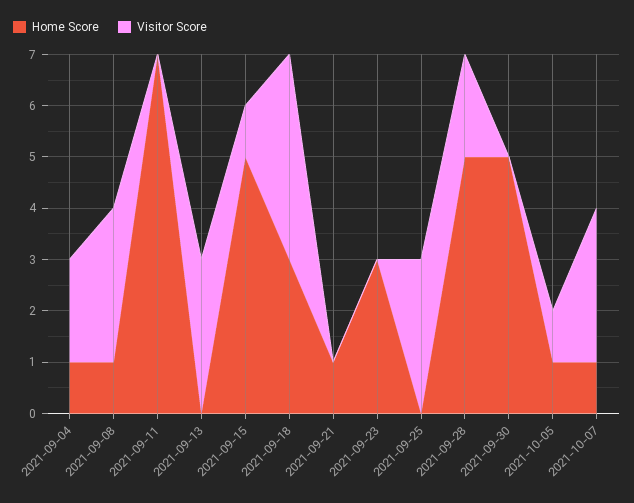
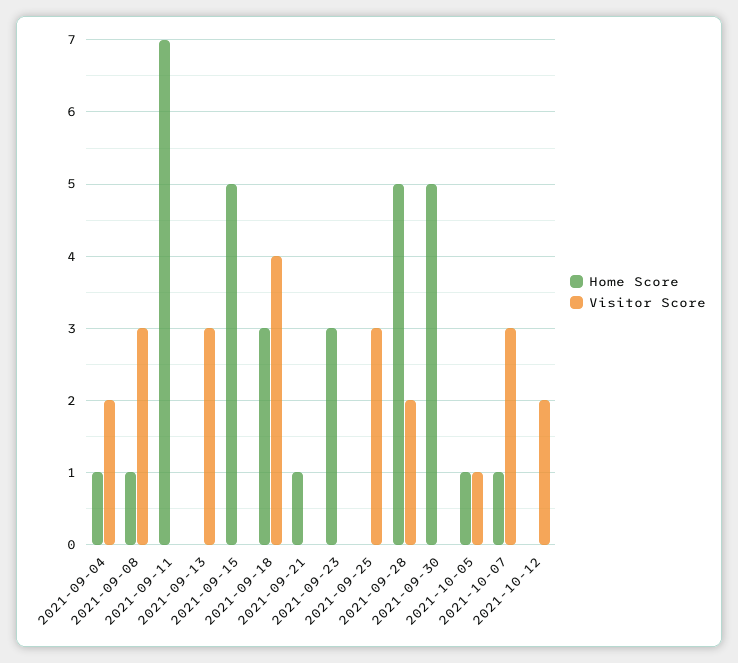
Visitor Score, 2021-09-15: 1 -> 0
Home Score, 2021-10-12: none -> 0
Visitor Score, 2021-10-12: none -> 2

